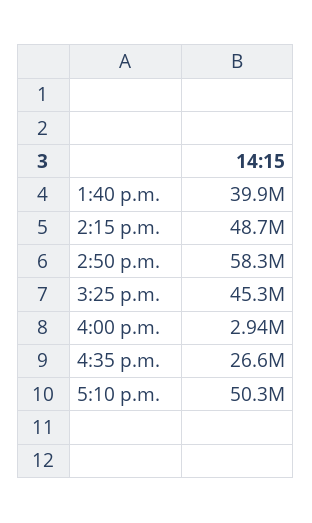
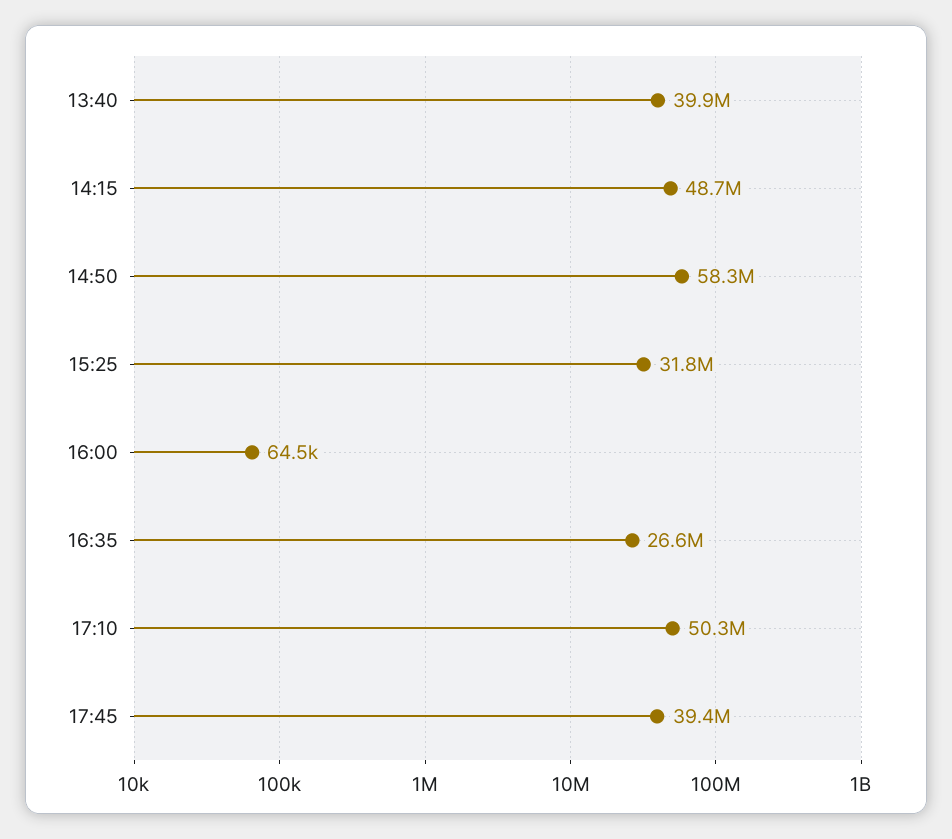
3:25 p.m.: 45300000 -> 31800000
4:00 p.m.: 2940000 -> 64500
17:45: none -> 39400000

